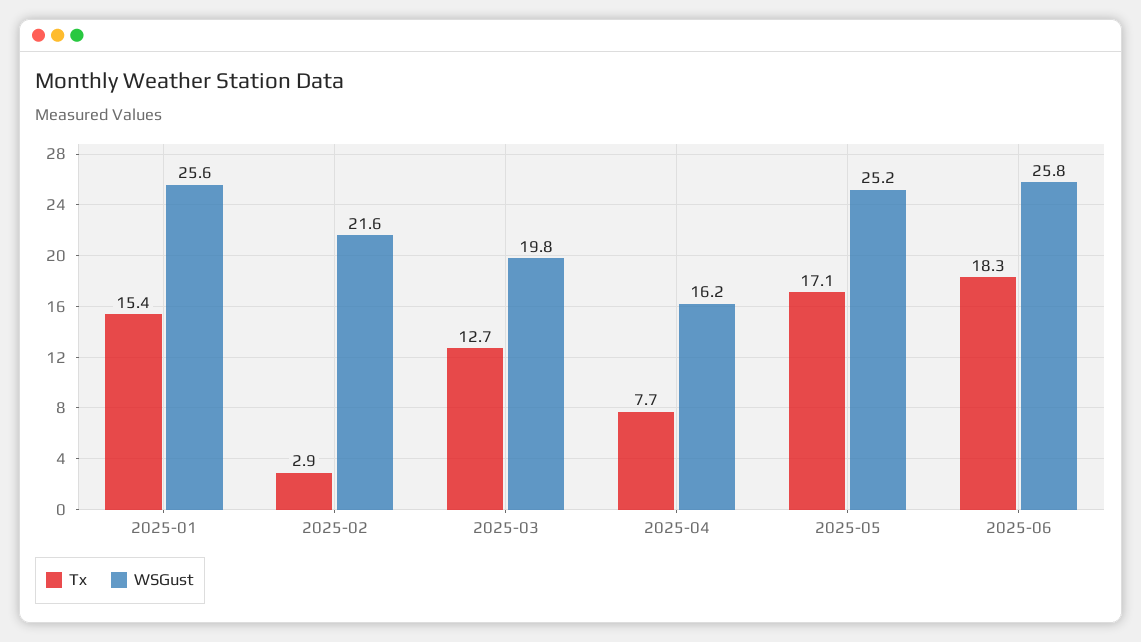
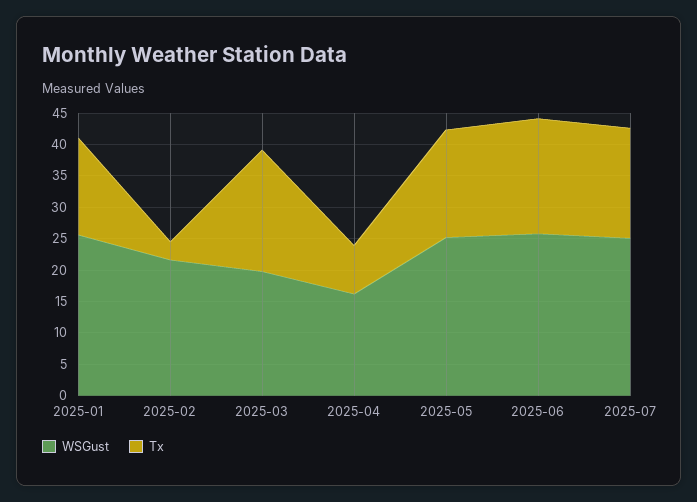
Tx, 2025-03: 12.7 -> 20
WSGust, 2025-07: none -> 25
Tx, 2025-07: none -> 17.5

